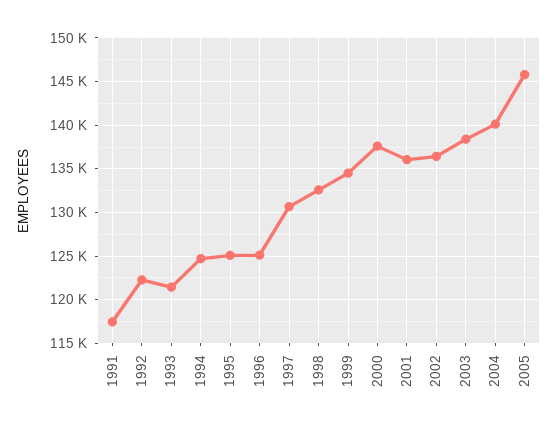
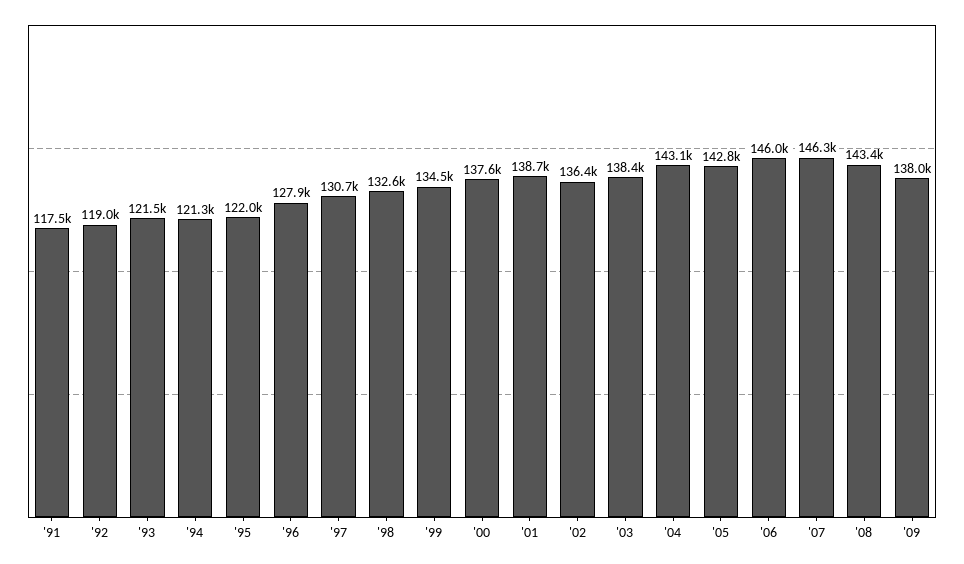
1992: 122000 -> 119000
1994: 125000 -> 121300
1995: 125000 -> 122000
1996: 125000 -> 127900
2001: 136000 -> 138700
2004: 140000 -> 143100
2005: 146000 -> 142800
'06: none -> 146000
'07: none -> 146300
'08: none -> 143400
'09: none -> 138000

